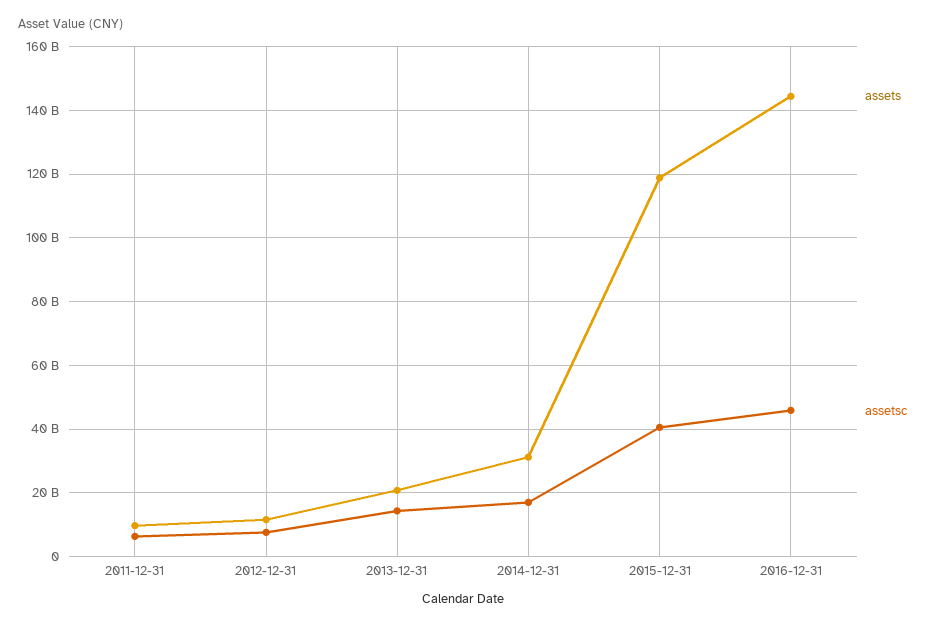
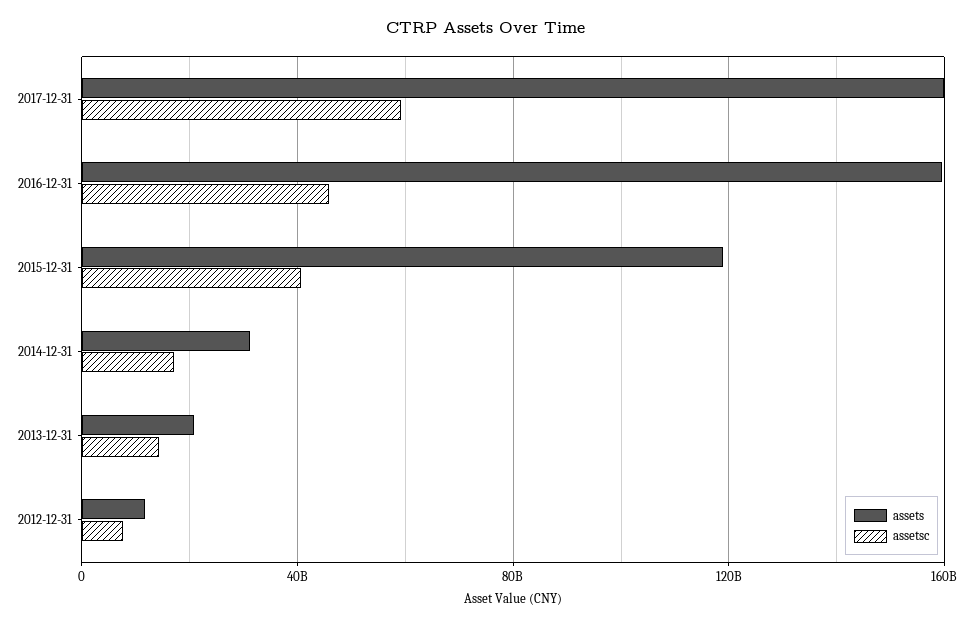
assets, 2011-12-31: 10000000000 -> none
assetsc, 2011-12-31: 6000000000 -> none
assets, 2016-12-31: 144000000000 -> 160000000000
assets, 2017-12-31: none -> 160000000000
assetsc, 2017-12-31: none -> 60000000000

